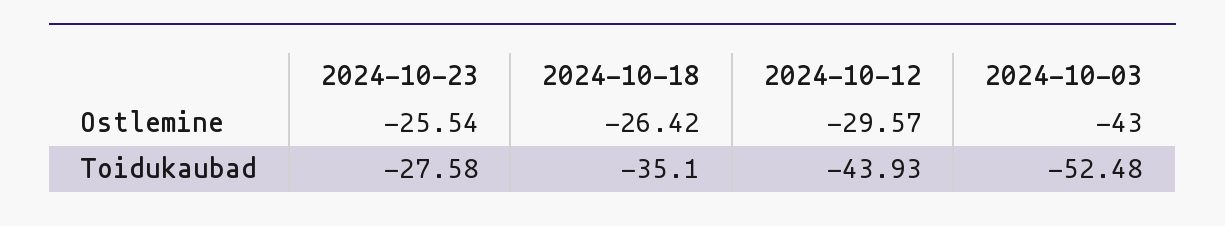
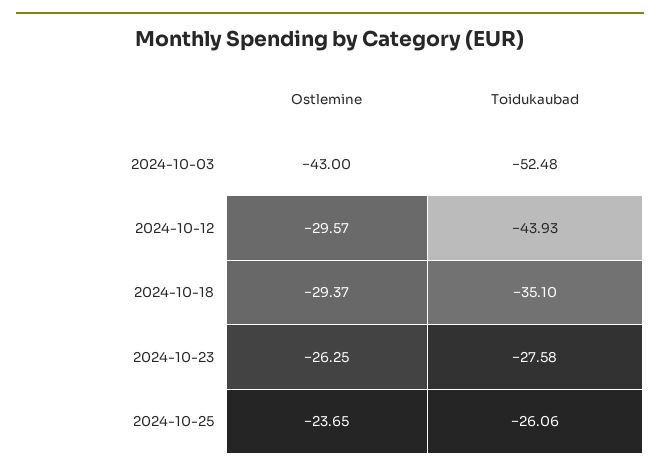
2024-10-23, Ostlemine: -25.54 -> -26.25
2024-10-18, Ostlemine: -26.42 -> -29.37
2024-10-25, Ostlemine: none -> -23.65
2024-10-25, Toidukaubad: none -> -26.06

